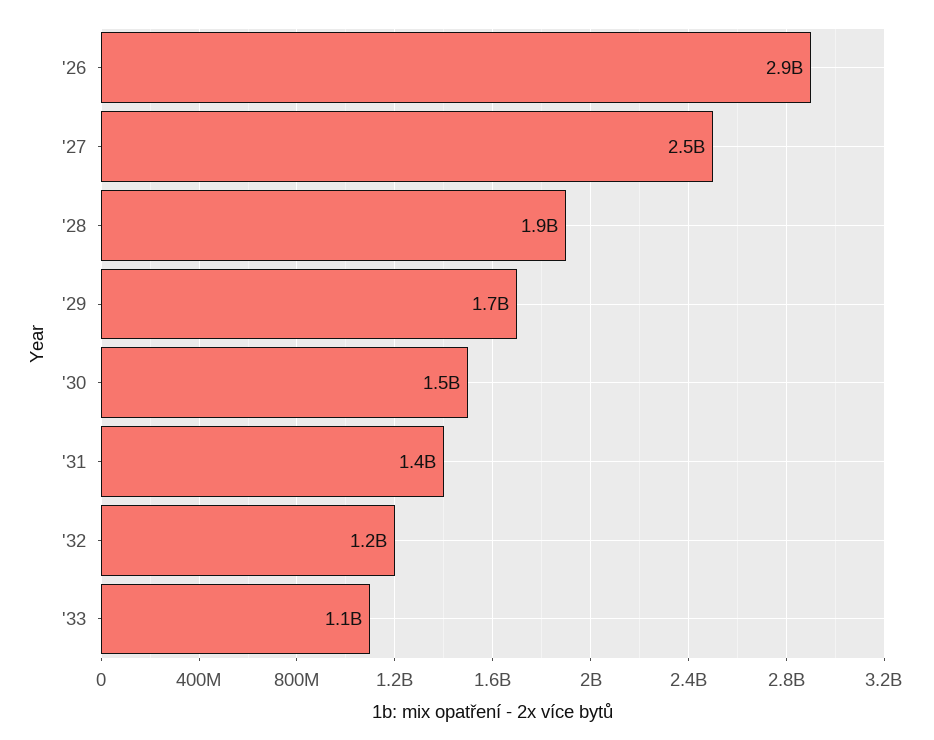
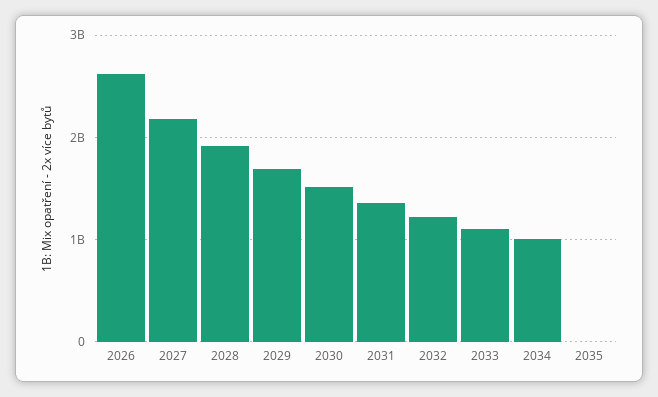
'26: 2900000000 -> 2600000000
'27: 2500000000 -> 2200000000
2034: none -> 1000000000
2035: none -> 0

